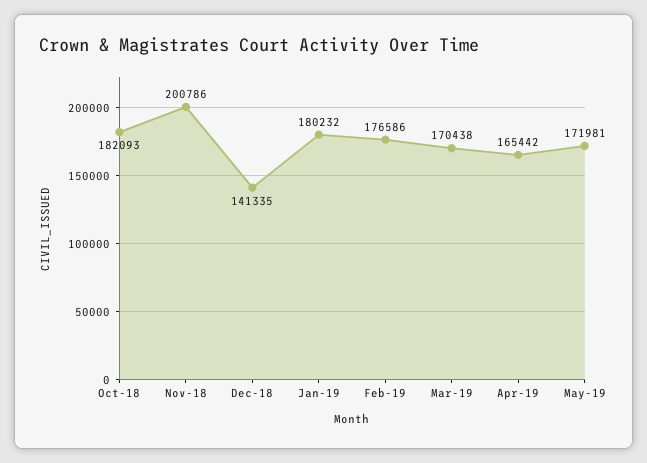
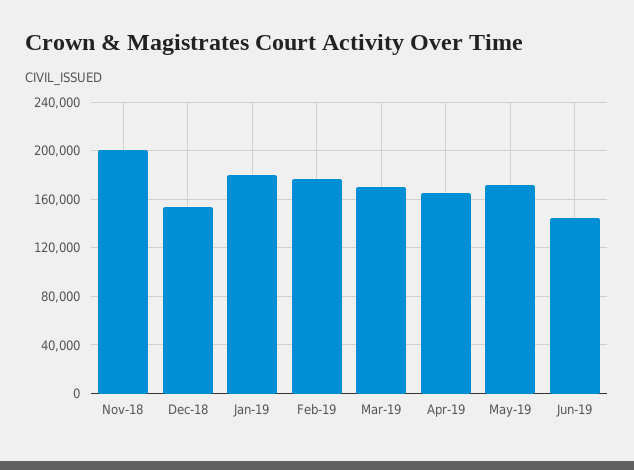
Oct-18: 182093 -> none
Dec-18: 141335 -> 155000
Jun-19: none -> 145000

